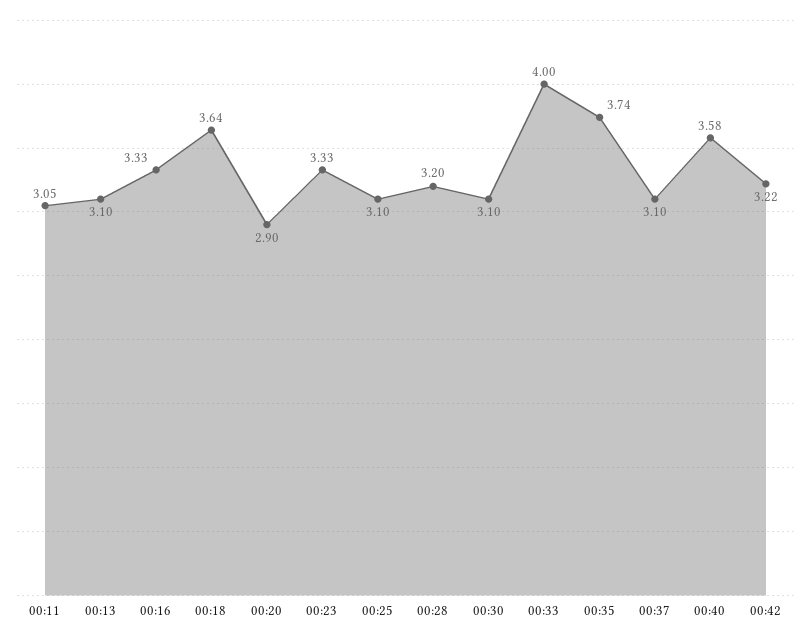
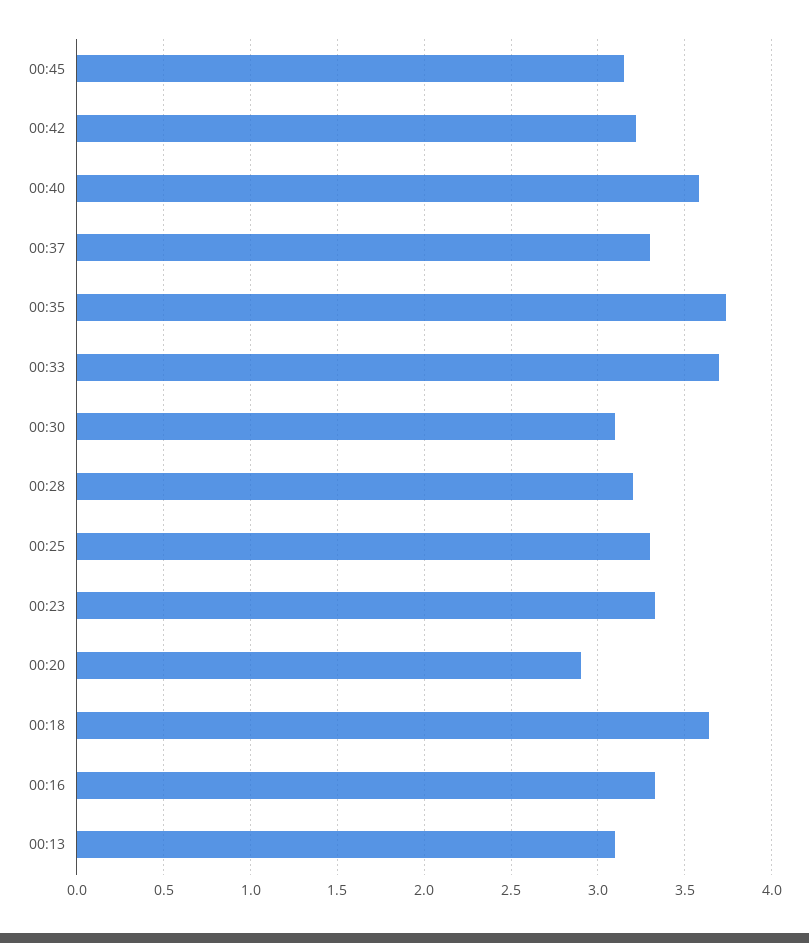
00:11: 3.05 -> none
00:25: 3.1 -> 3.3
00:33: 4 -> 3.7
00:37: 3.1 -> 3.3
00:45: none -> 3.15

